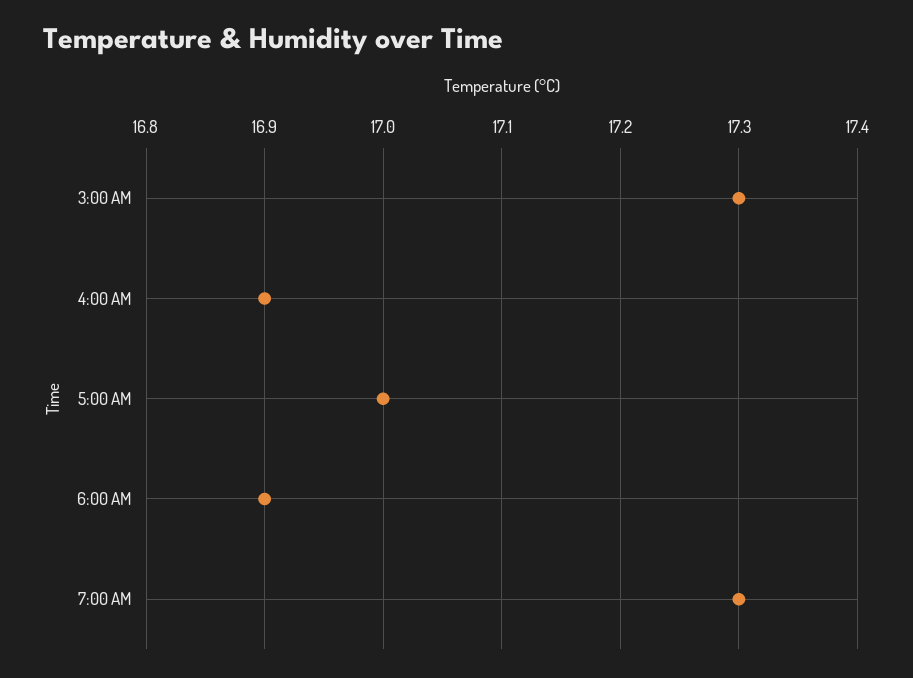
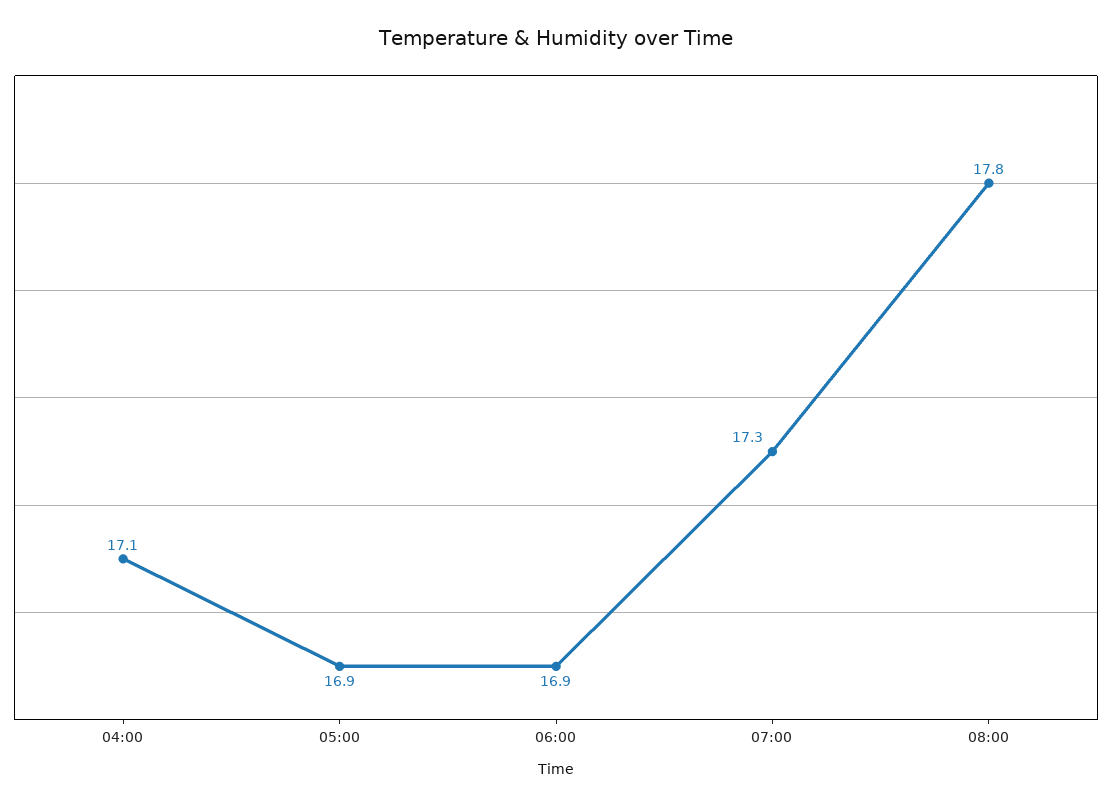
3:00 AM: 17.3 -> none
4:00 AM: 16.9 -> 17.1
5:00 AM: 17 -> 16.9
08:00: none -> 17.8

